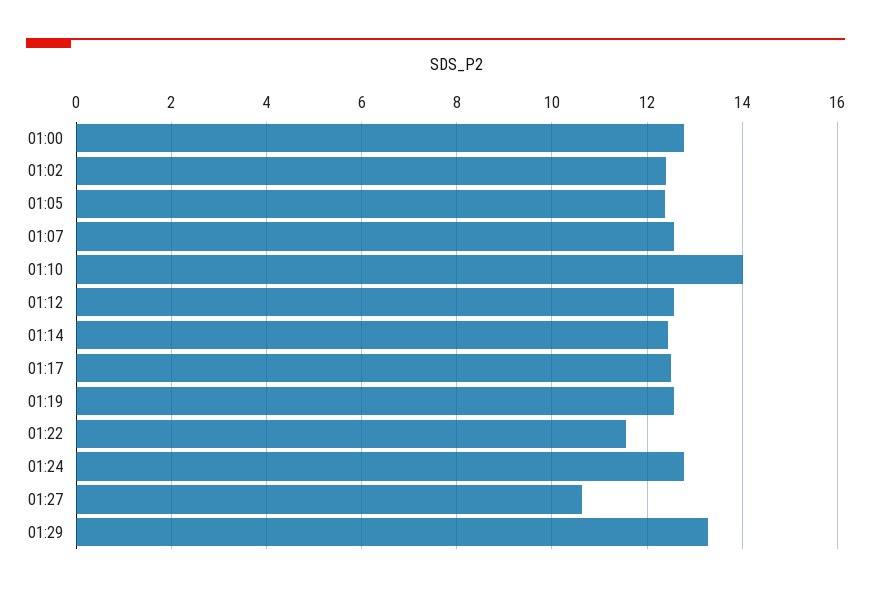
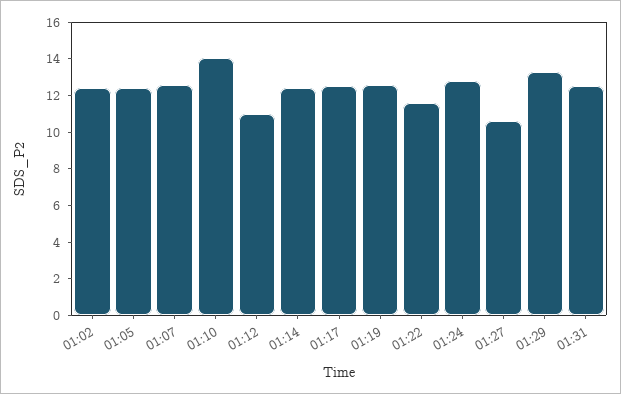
01:00: 12.8 -> none
01:12: 12.6 -> 11
01:31: none -> 12.5

